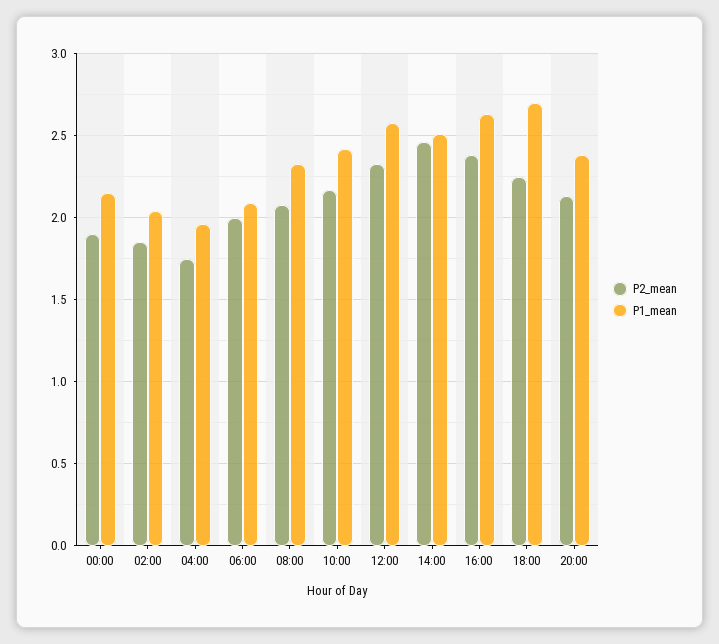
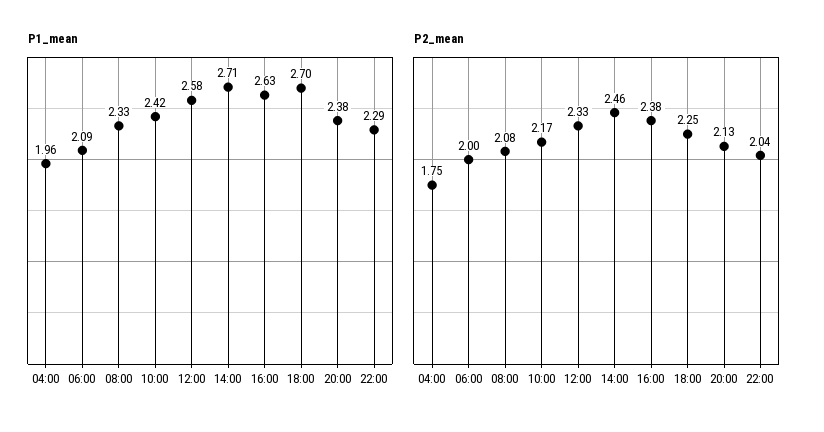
P2_mean, 00:00: 1.9 -> none
P1_mean, 00:00: 2.15 -> none
P2_mean, 02:00: 1.85 -> none
P1_mean, 02:00: 2.05 -> none
P1_mean, 14:00: 2.5 -> 2.71
P1_mean, 22:00: none -> 2.29
P2_mean, 22:00: none -> 2.04

